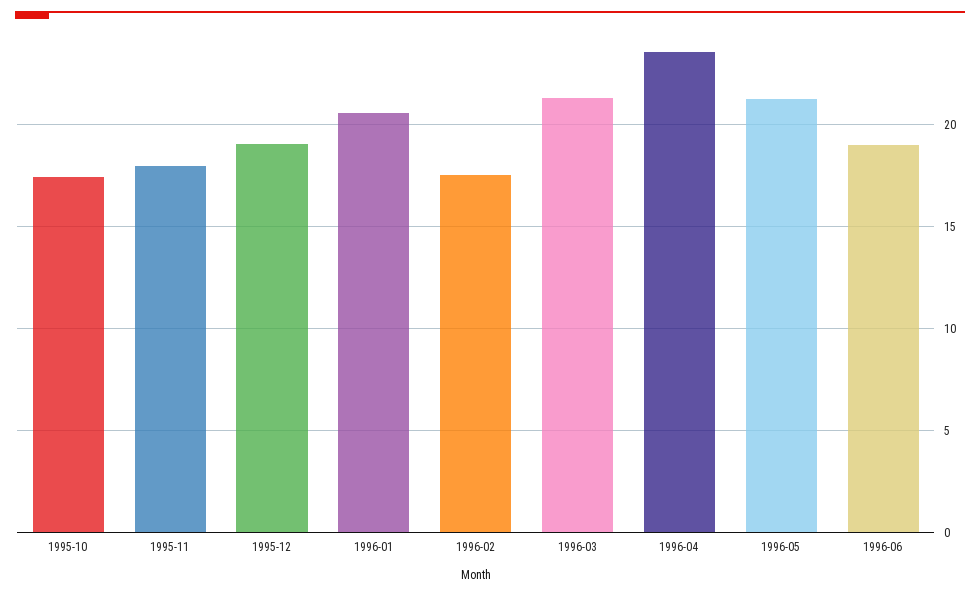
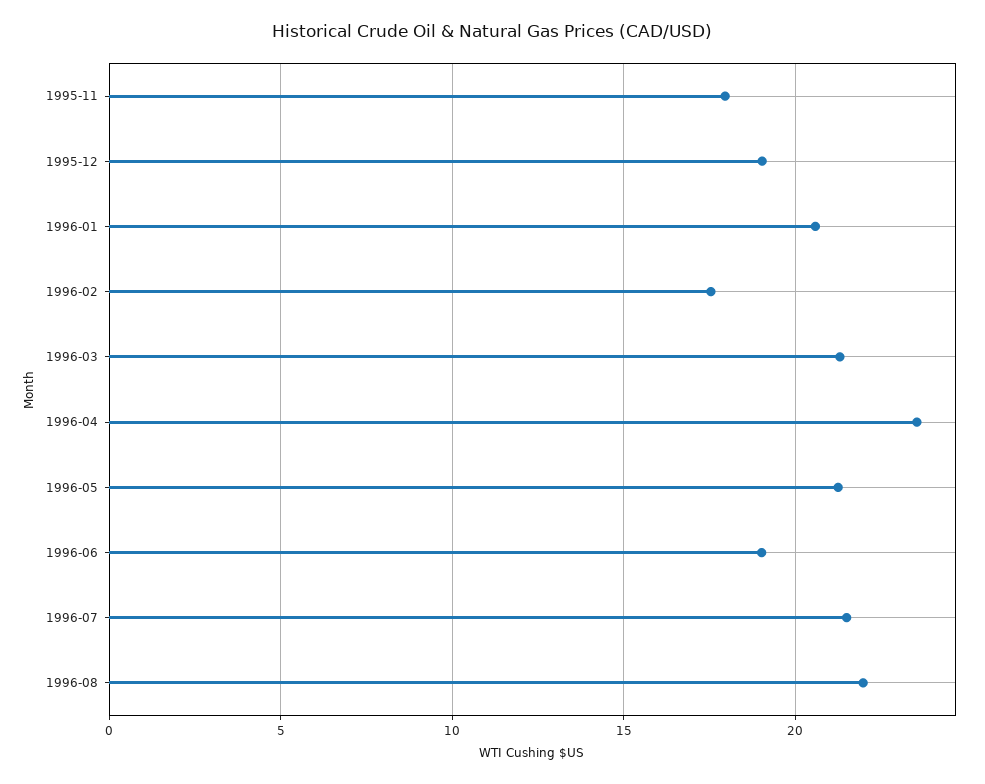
1995-10: 17.5 -> none
1996-07: none -> 21.5
1996-08: none -> 22

